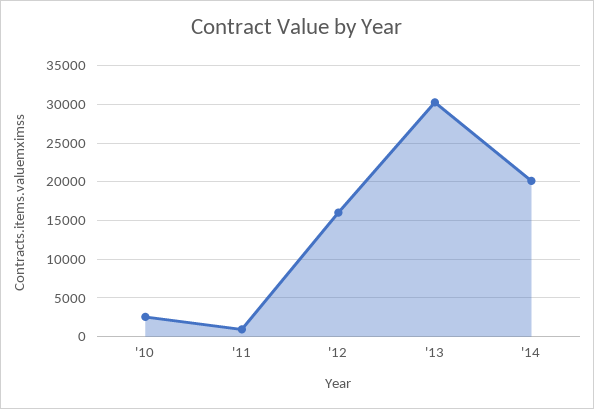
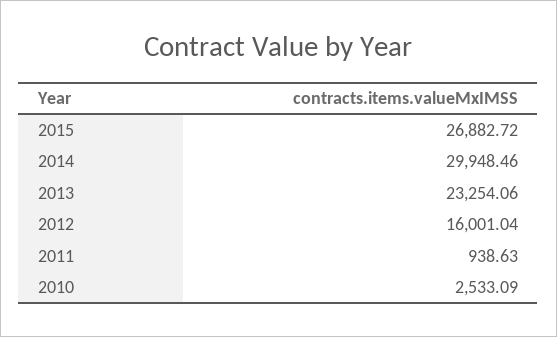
'13: 30000 -> 23254.06
'14: 20000 -> 29948.46
2015: none -> 26882.72

